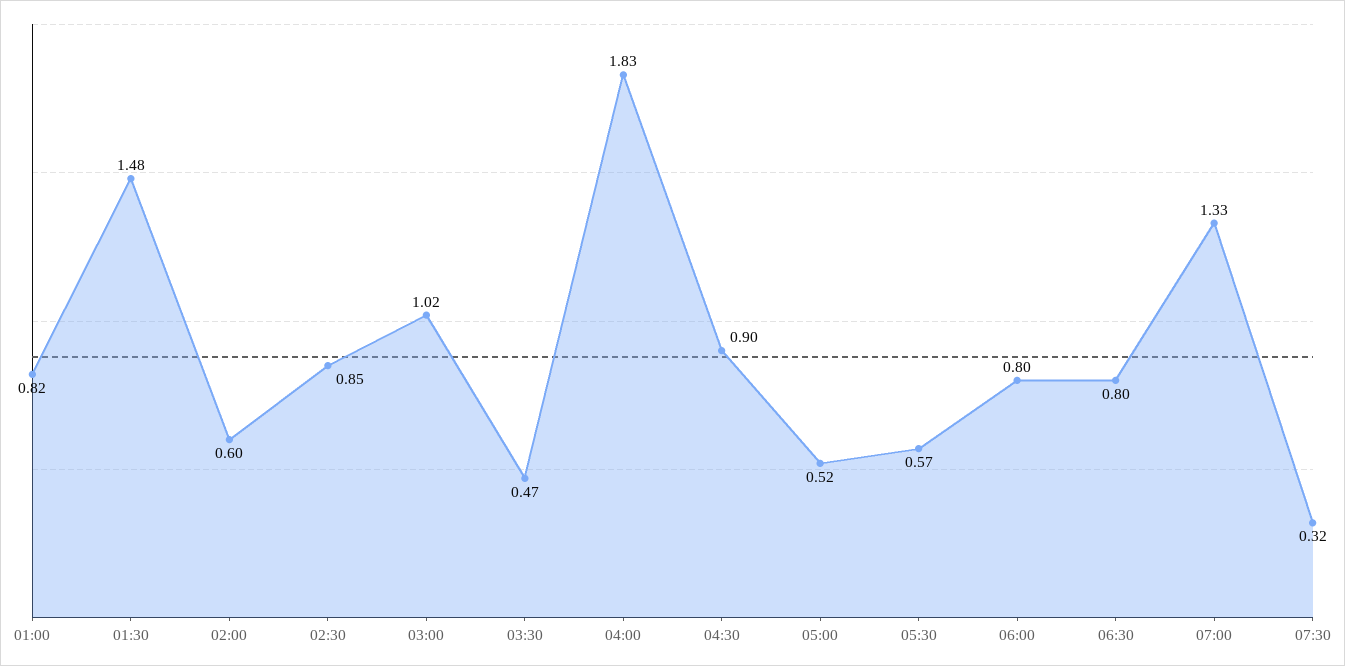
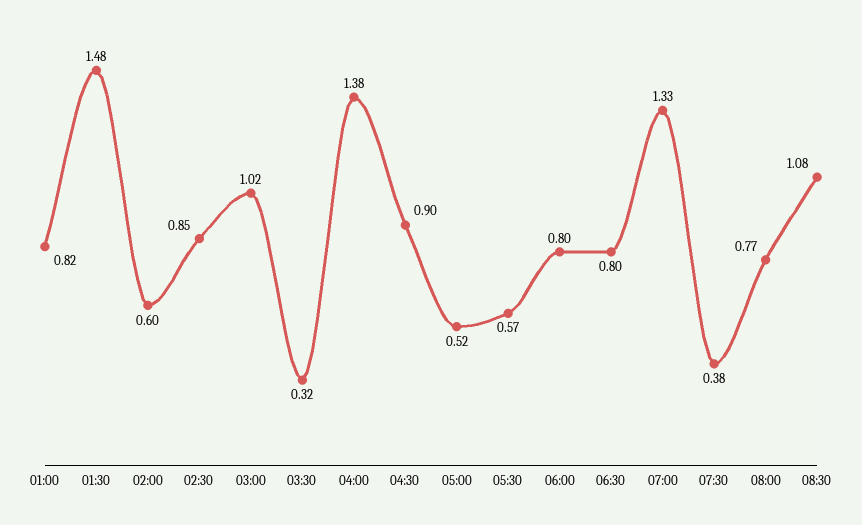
03:30: 0.47 -> 0.32
04:00: 1.83 -> 1.38
07:30: 0.32 -> 0.38
08:00: none -> 0.77
08:30: none -> 1.08

